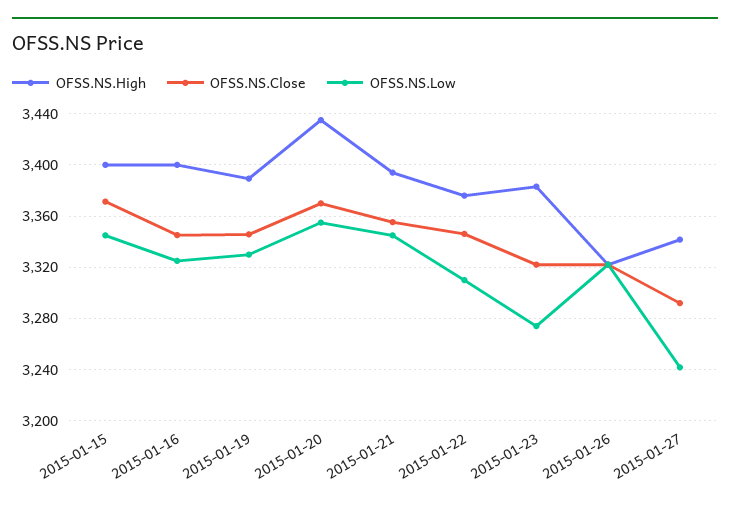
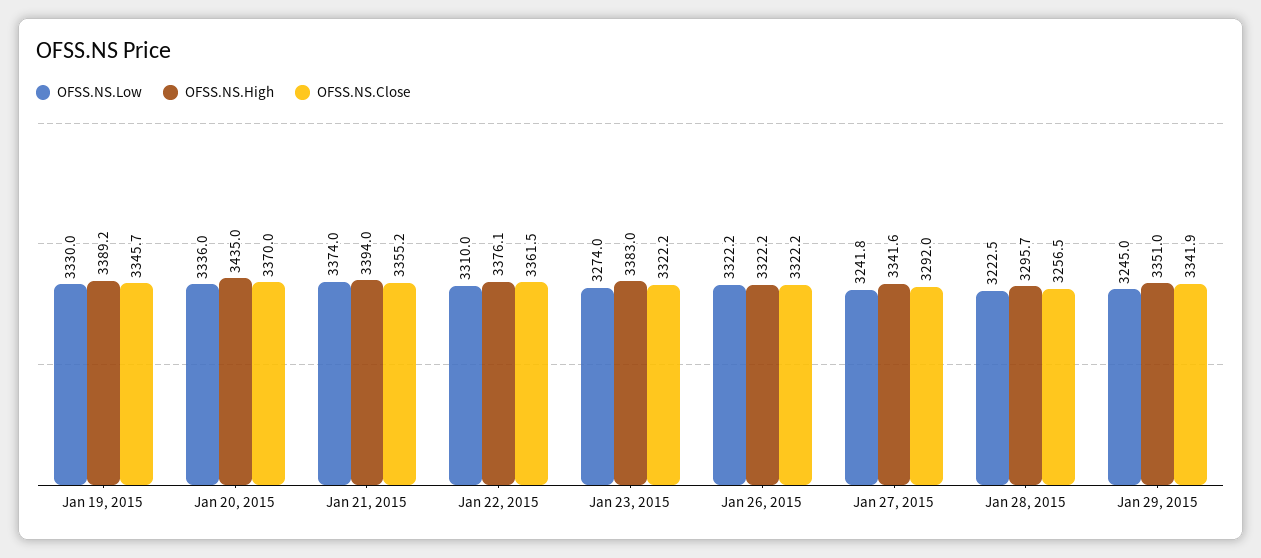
OFSS.NS.High, 2015-01-15: 3400 -> none
OFSS.NS.Close, 2015-01-15: 3370 -> none
OFSS.NS.Low, 2015-01-15: 3345 -> none
OFSS.NS.High, 2015-01-16: 3400 -> none
OFSS.NS.Close, 2015-01-16: 3345 -> none
OFSS.NS.Low, 2015-01-16: 3325 -> none
OFSS.NS.Low, 2015-01-20: 3355 -> 3336
OFSS.NS.Low, 2015-01-21: 3345 -> 3374
OFSS.NS.Close, 2015-01-22: 3345 -> 3361.5
OFSS.NS.Low, Jan 28, 2015: none -> 3222.5
OFSS.NS.High, Jan 28, 2015: none -> 3295.7
OFSS.NS.Close, Jan 28, 2015: none -> 3256.5
OFSS.NS.Low, Jan 29, 2015: none -> 3245
OFSS.NS.High, Jan 29, 2015: none -> 3351
OFSS.NS.Close, Jan 29, 2015: none -> 3341.9

